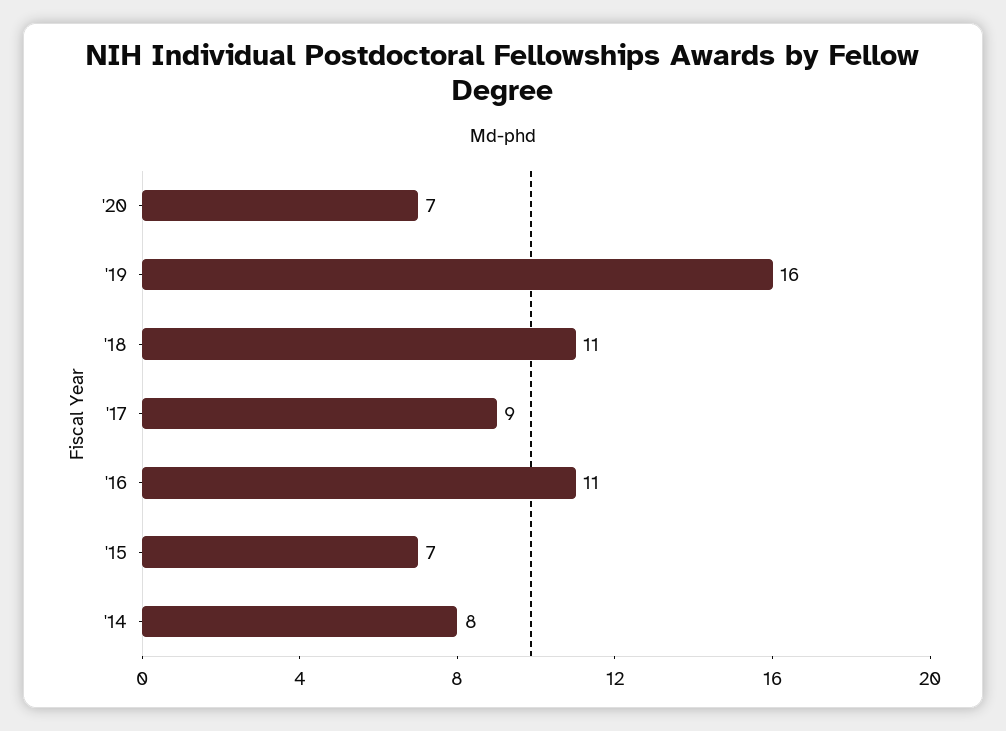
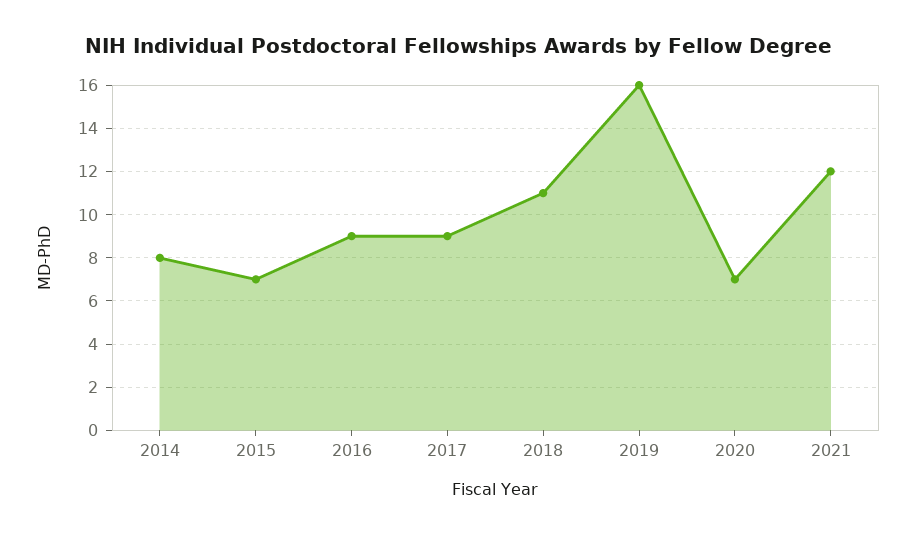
'16: 11 -> 9
2021: none -> 12

